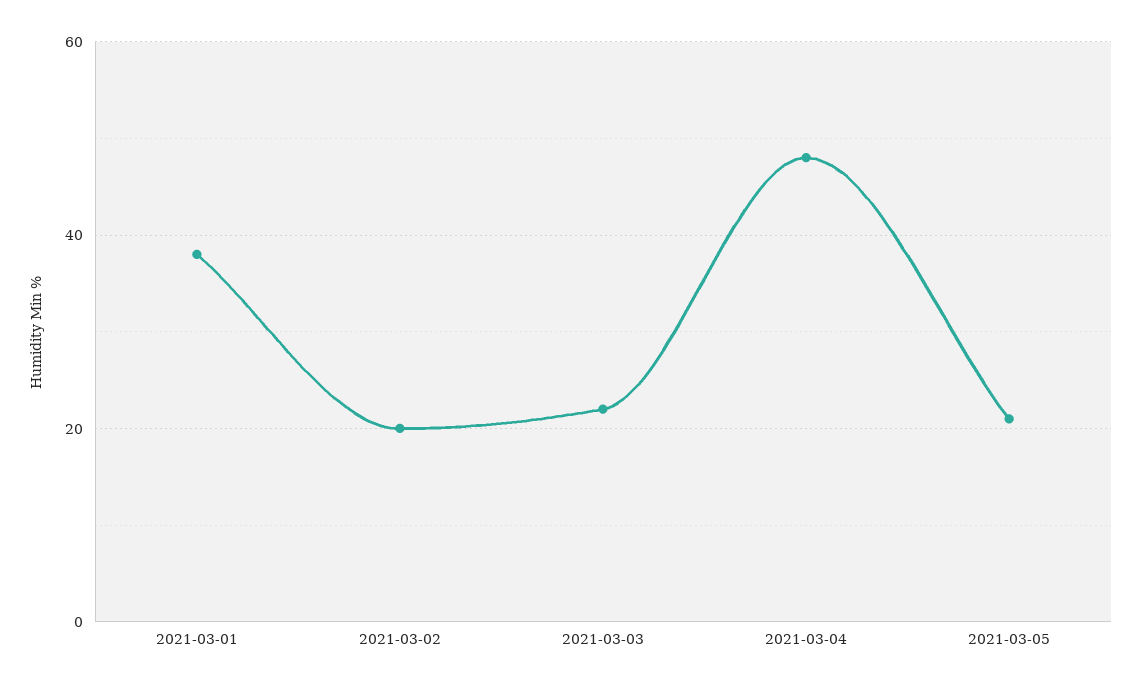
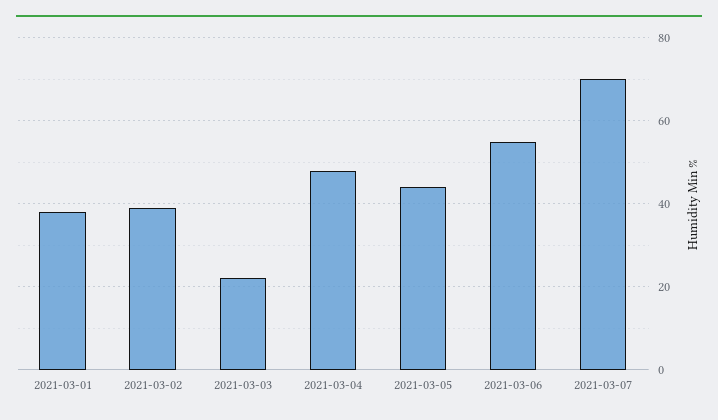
2021-03-02: 20 -> 40
2021-03-05: 20 -> 45
2021-03-06: none -> 55
2021-03-07: none -> 70

